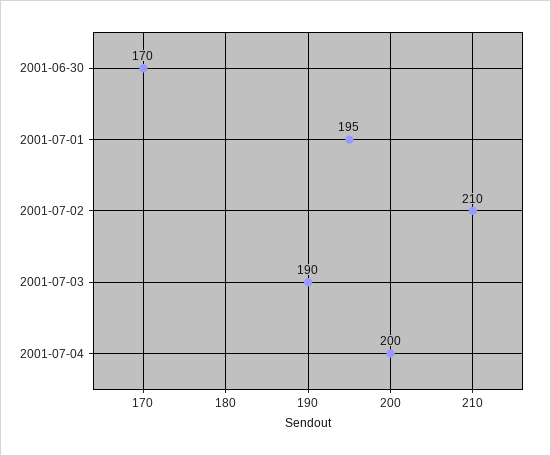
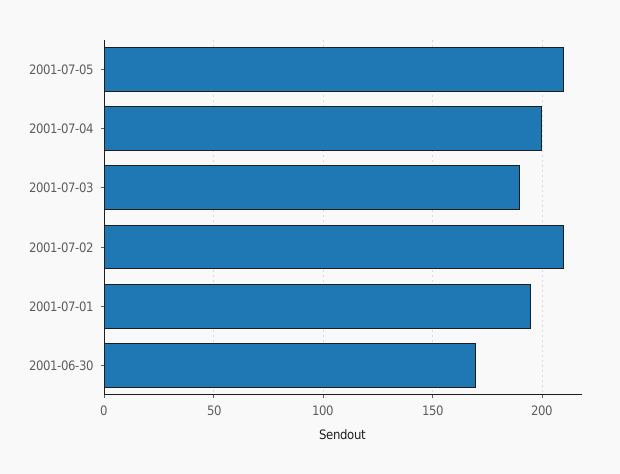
2001-07-05: none -> 210

